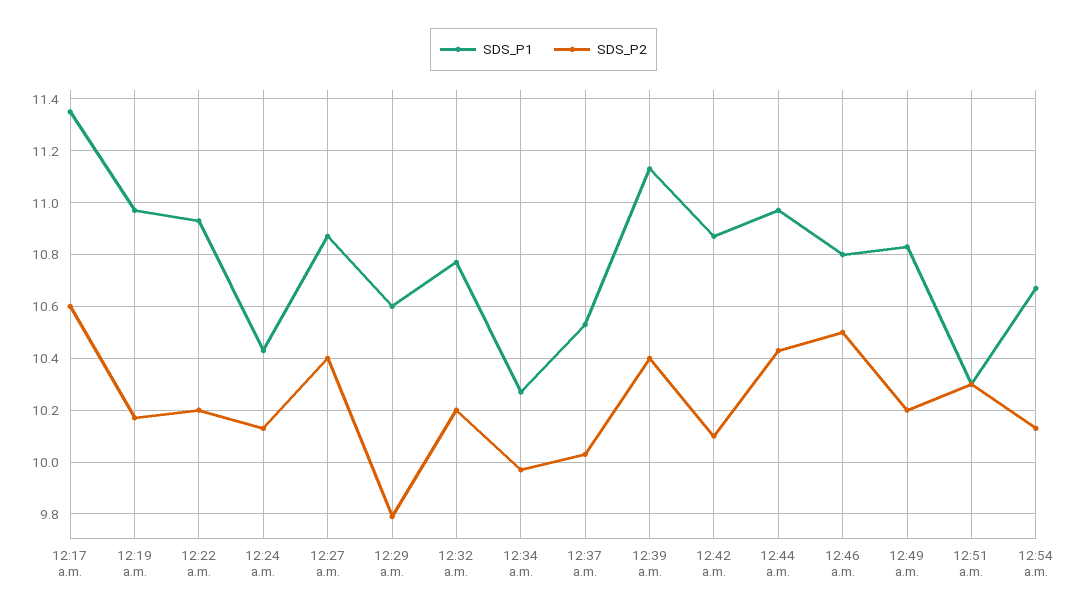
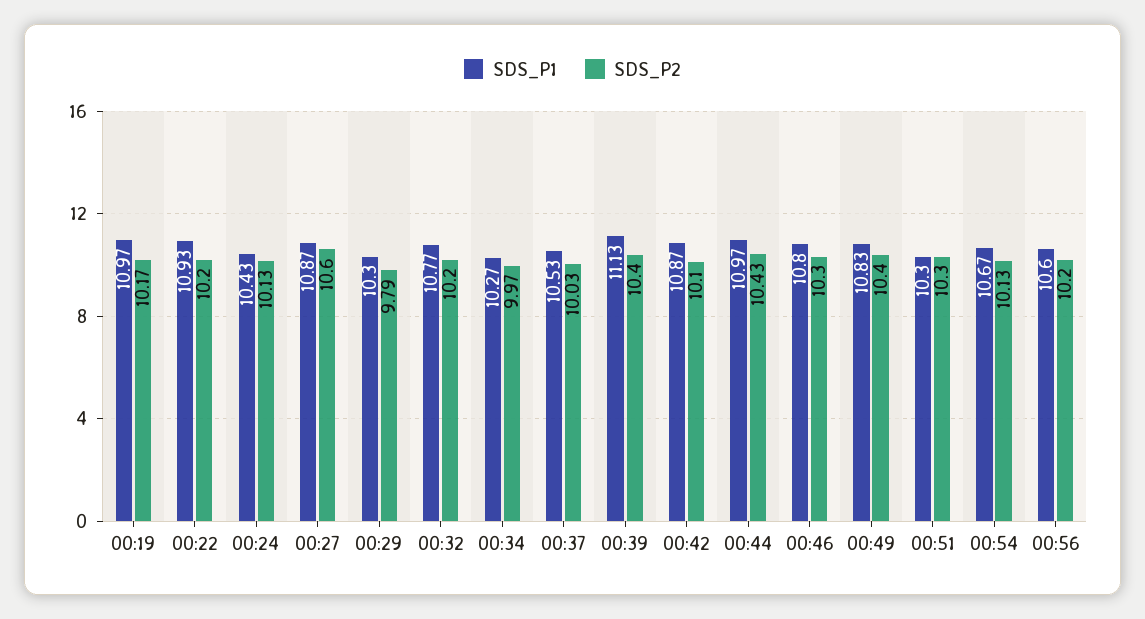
SDS_P1, 12:17 a.m.: 11.35 -> none
SDS_P2, 12:17 a.m.: 10.6 -> none
SDS_P2, 12:27 a.m.: 10.4 -> 10.6
SDS_P1, 12:29 a.m.: 10.6 -> 10.3
SDS_P2, 12:46 a.m.: 10.5 -> 10.3
SDS_P2, 12:49 a.m.: 10.2 -> 10.4
SDS_P1, 00:56: none -> 10.6
SDS_P2, 00:56: none -> 10.2

